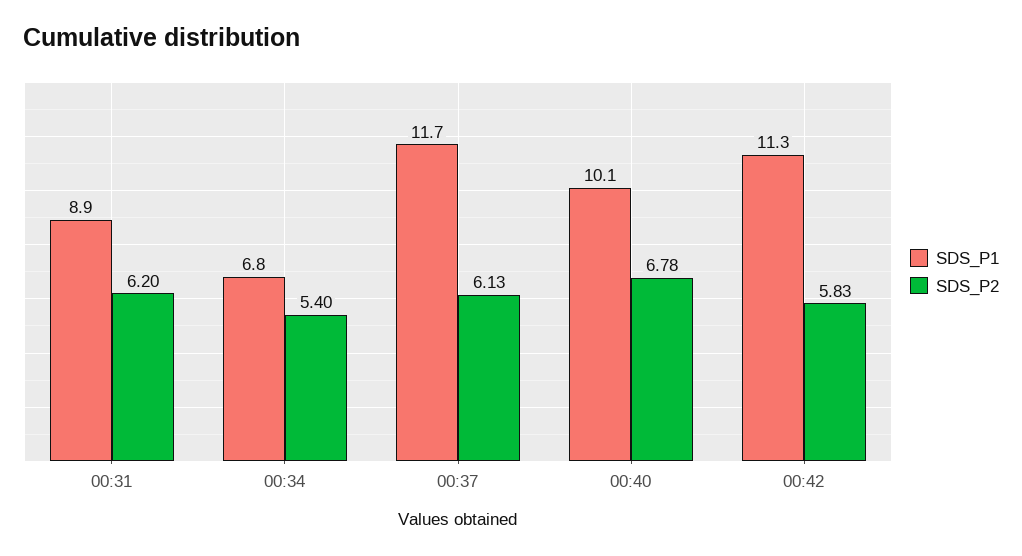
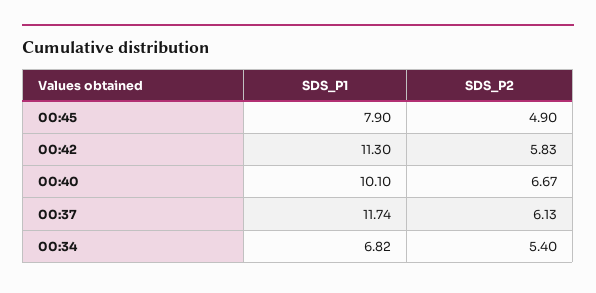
SDS_P1, 00:31: 8.9 -> none
SDS_P2, 00:31: 6.2 -> none
SDS_P2, 00:40: 6.78 -> 6.67
SDS_P1, 00:45: none -> 7.9
SDS_P2, 00:45: none -> 4.9

